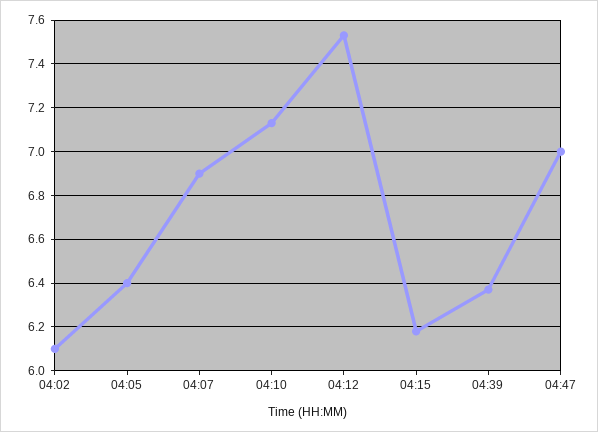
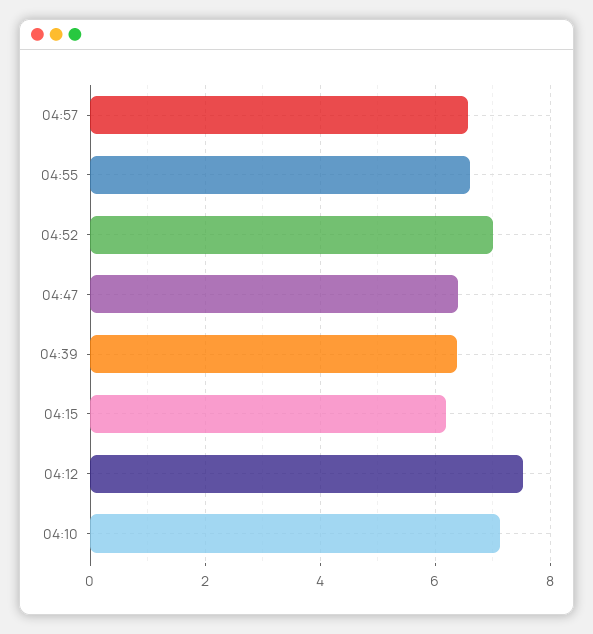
04:02: 6.1 -> none
04:05: 6.4 -> none
04:07: 6.9 -> none
04:47: 7 -> 6.4
04:57: none -> 6.6
04:55: none -> 6.6
04:52: none -> 7

